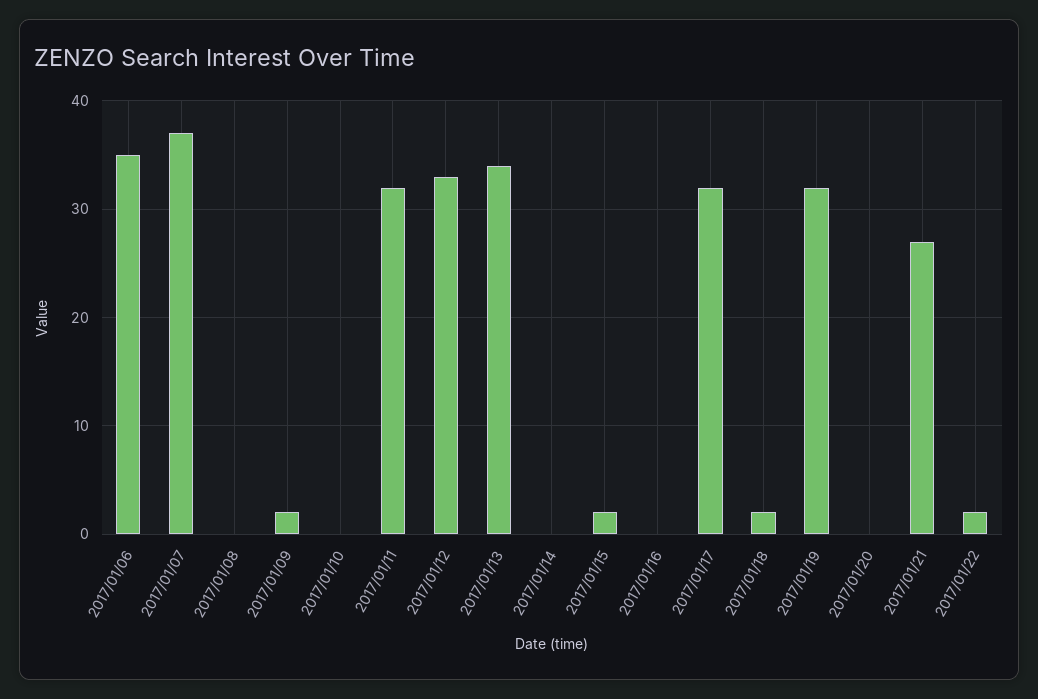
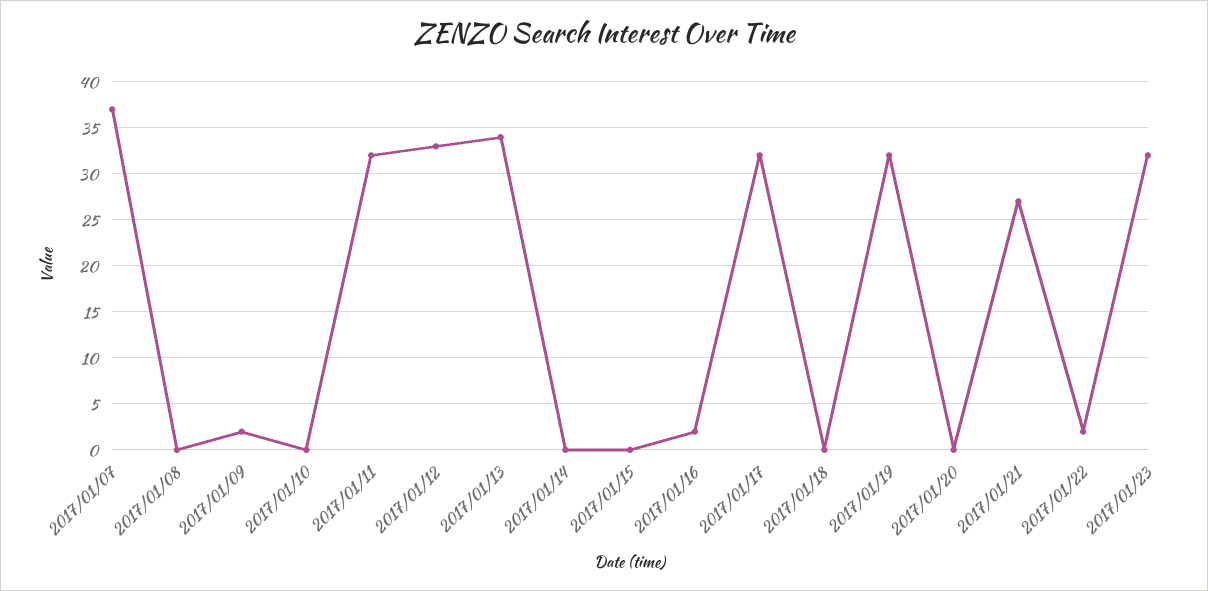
2017/01/06: 35 -> none
2017/01/15: 2 -> 0
2017/01/16: 0 -> 2
2017/01/18: 2 -> 0
2017/01/23: none -> 32

